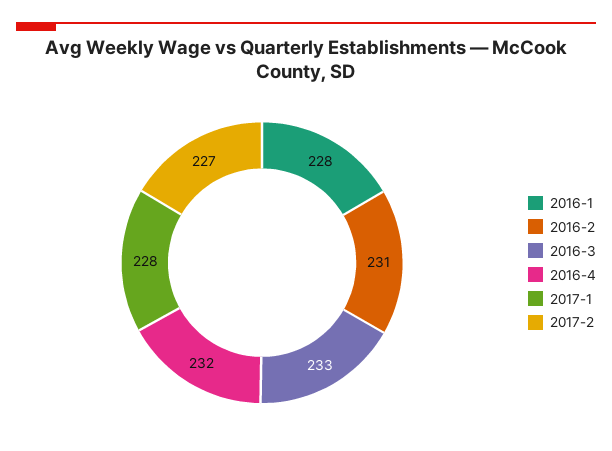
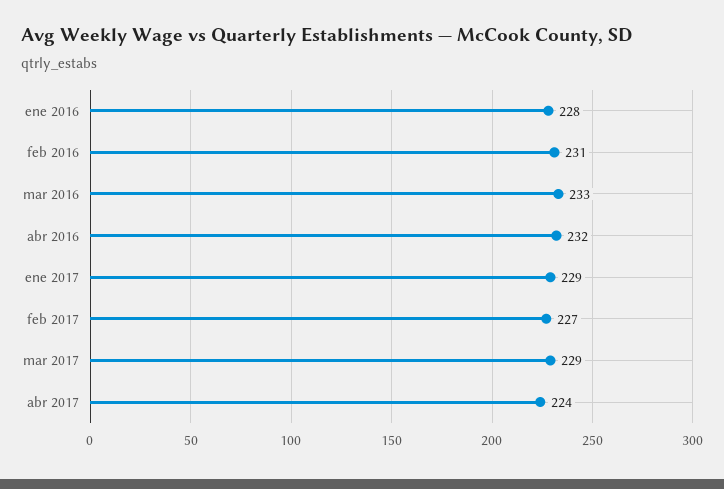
2017-1: 228 -> 229
mar 2017: none -> 229
abr 2017: none -> 224

